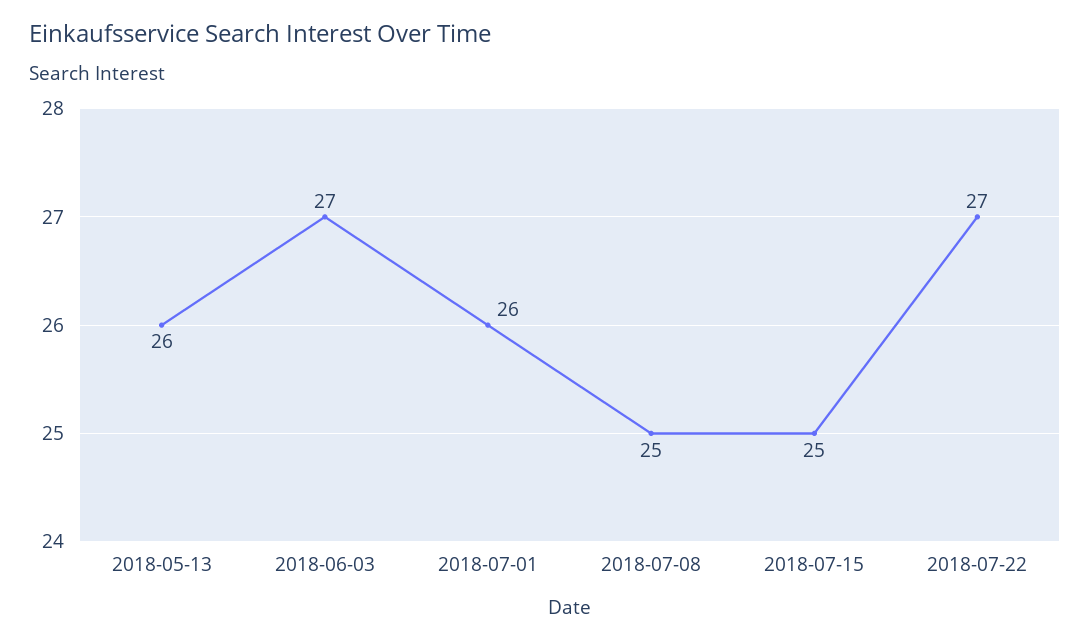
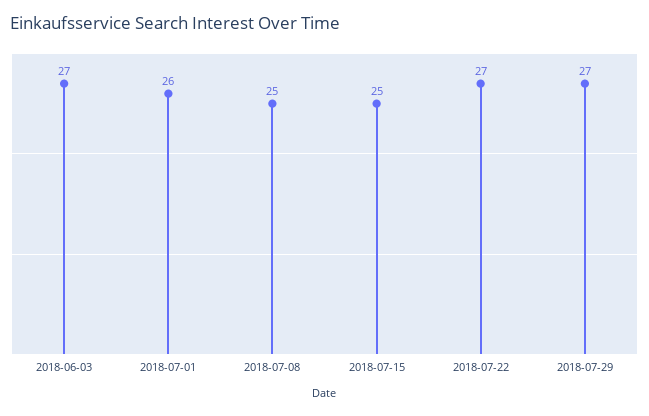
2018-05-13: 26 -> none
2018-07-29: none -> 27

